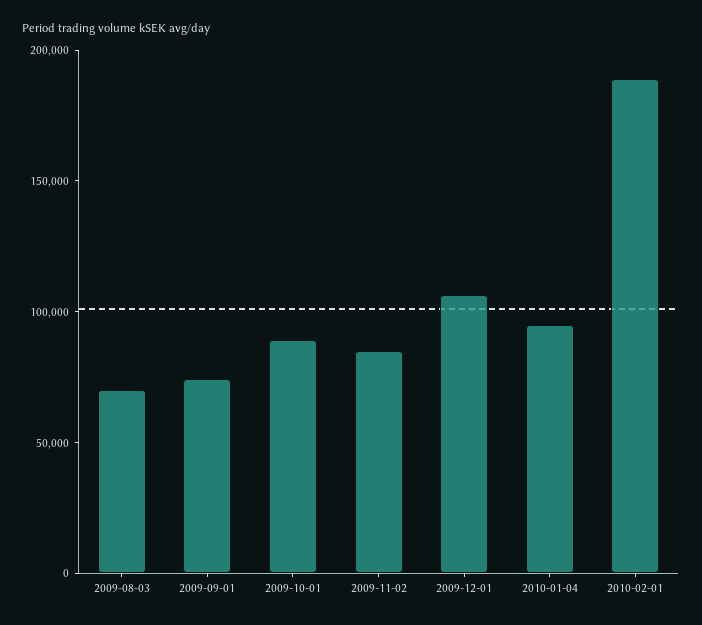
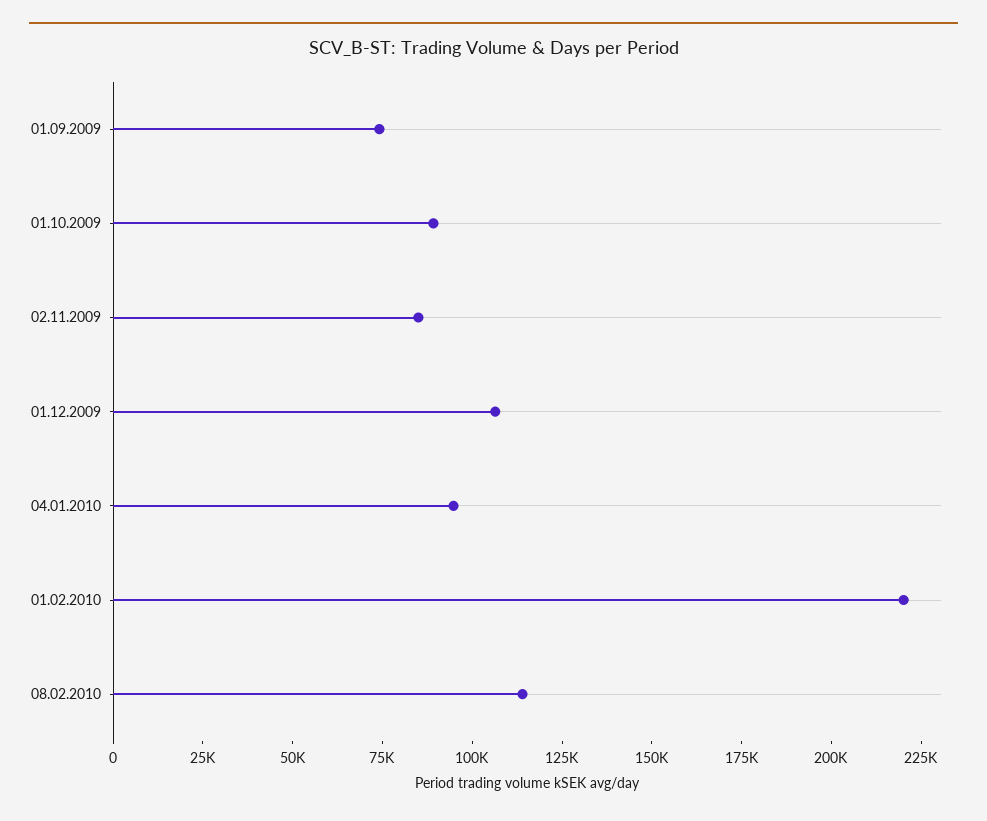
2009-08-03: 70000 -> none
2010-02-01: 190000 -> 220000
08.02.2010: none -> 115000

